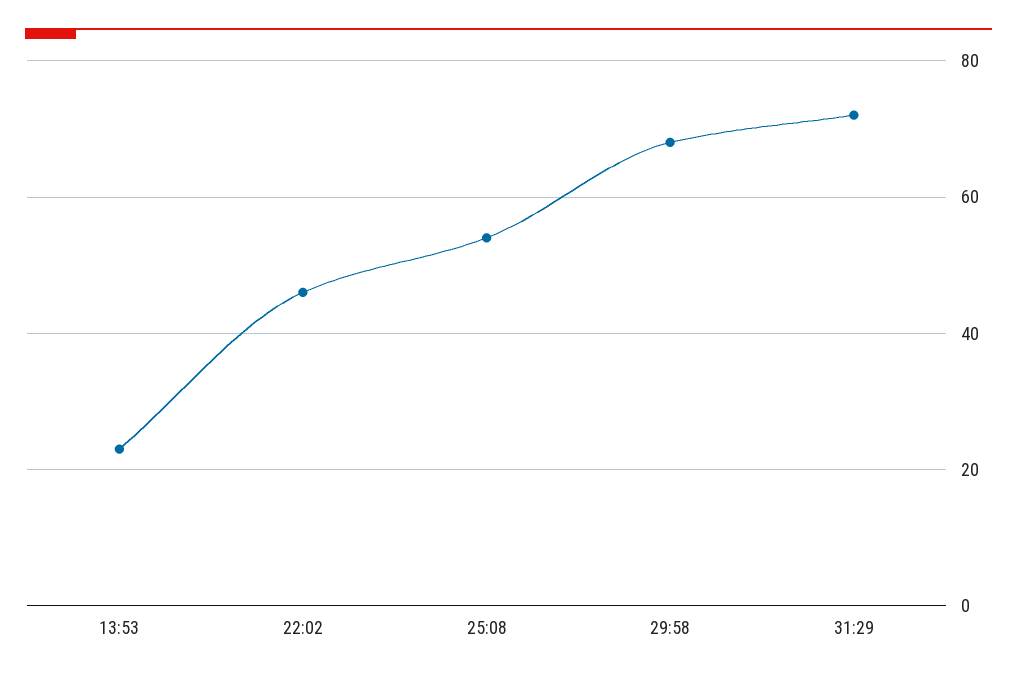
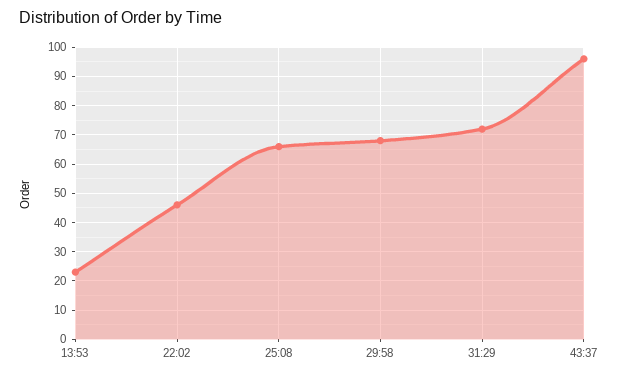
25:08: 55 -> 65
43:37: none -> 95

